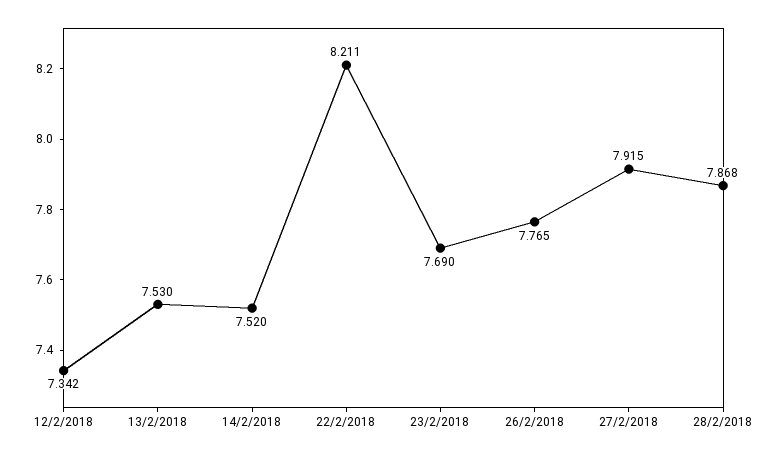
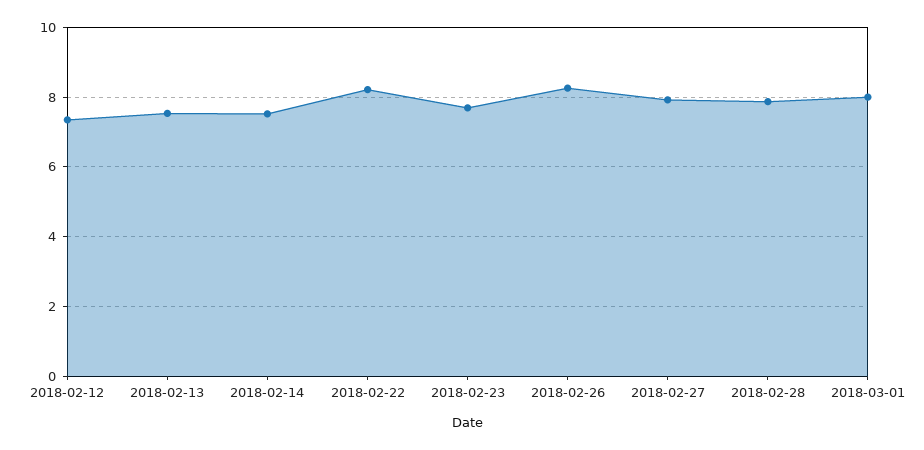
26/2/2018: 7.765 -> 8.2
2018-03-01: none -> 8

